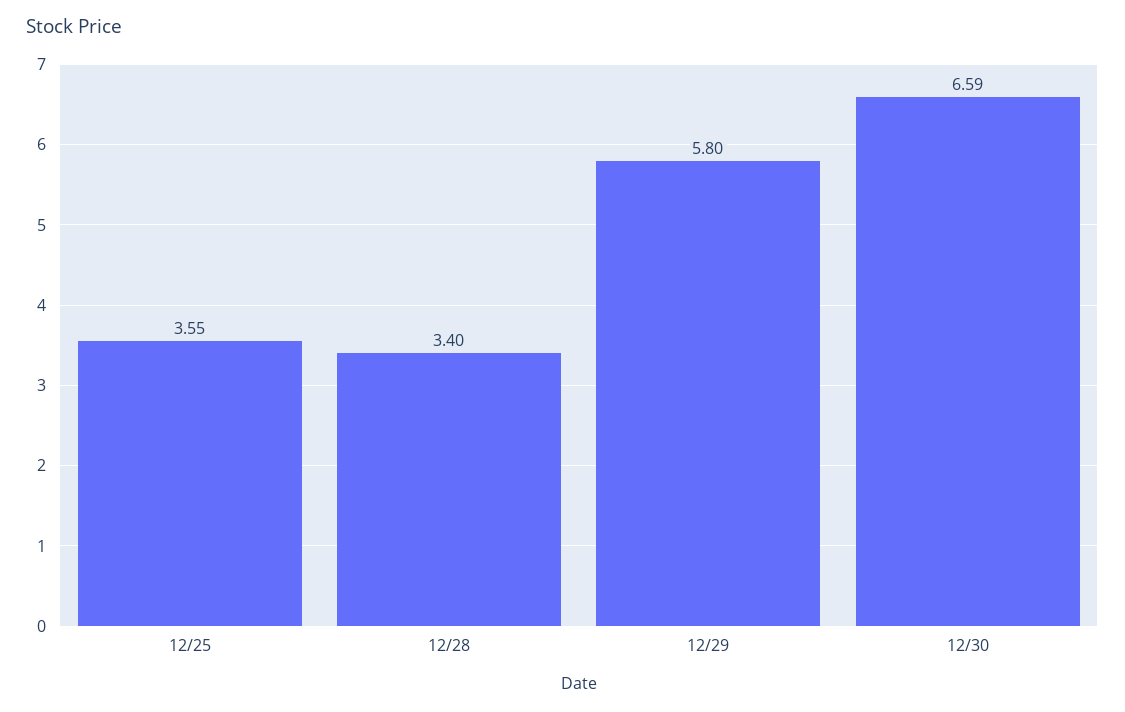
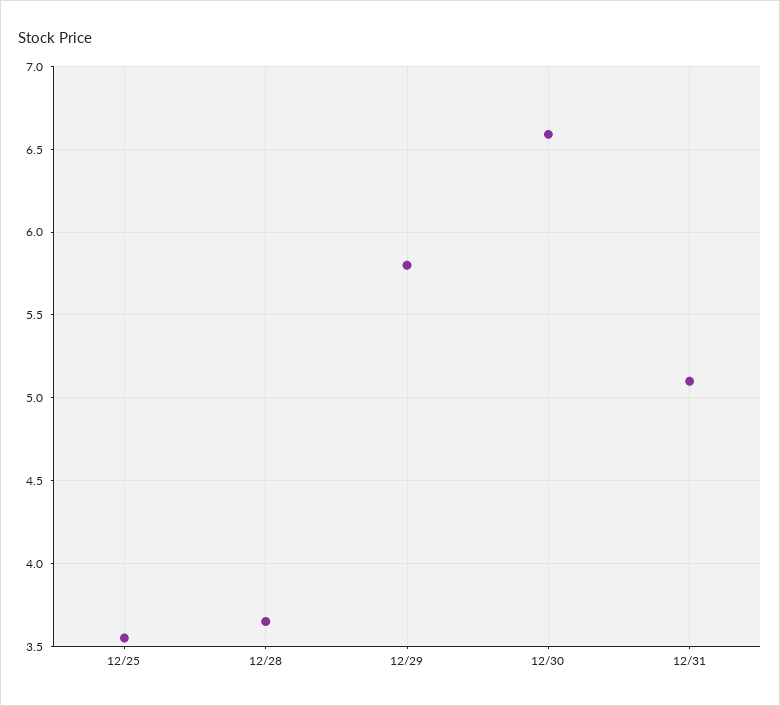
12/28: 3.4 -> 3.65
12/31: none -> 5.1

